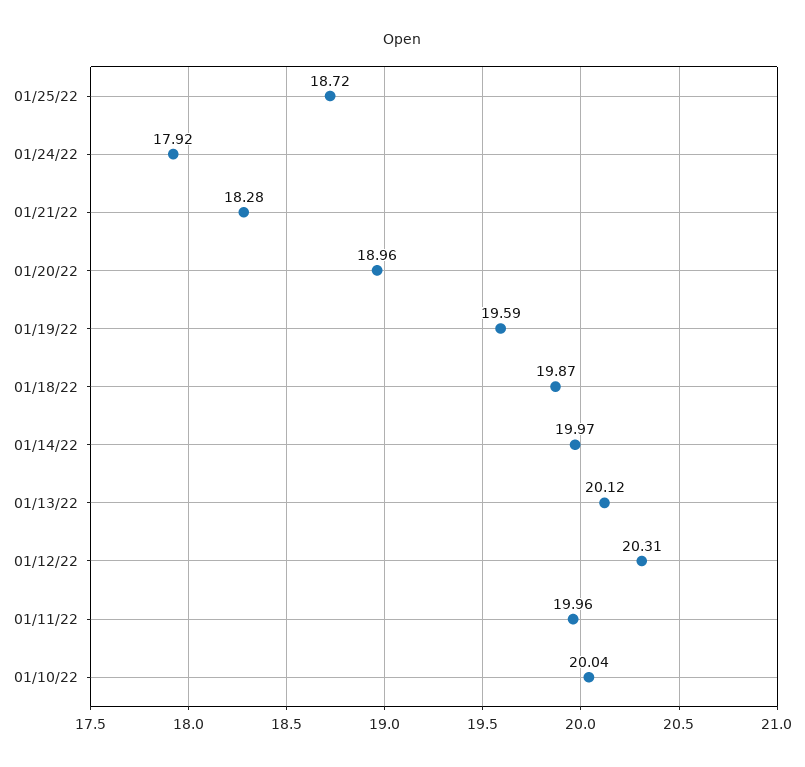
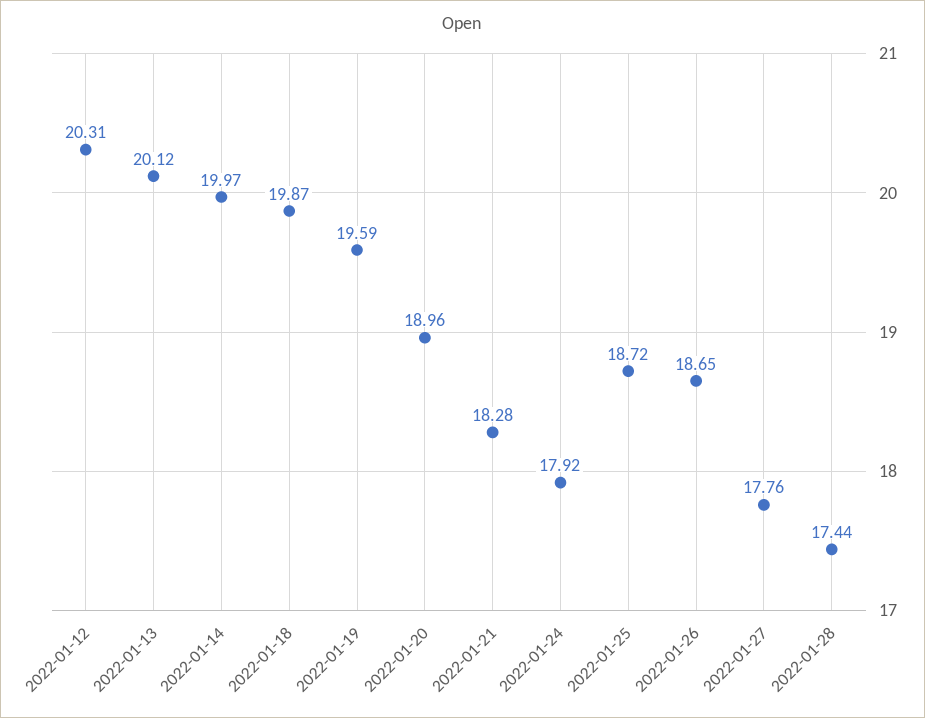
01/11/22: 19.96 -> none
01/10/22: 20.04 -> none
2022-01-26: none -> 18.65
2022-01-27: none -> 17.76
2022-01-28: none -> 17.44

